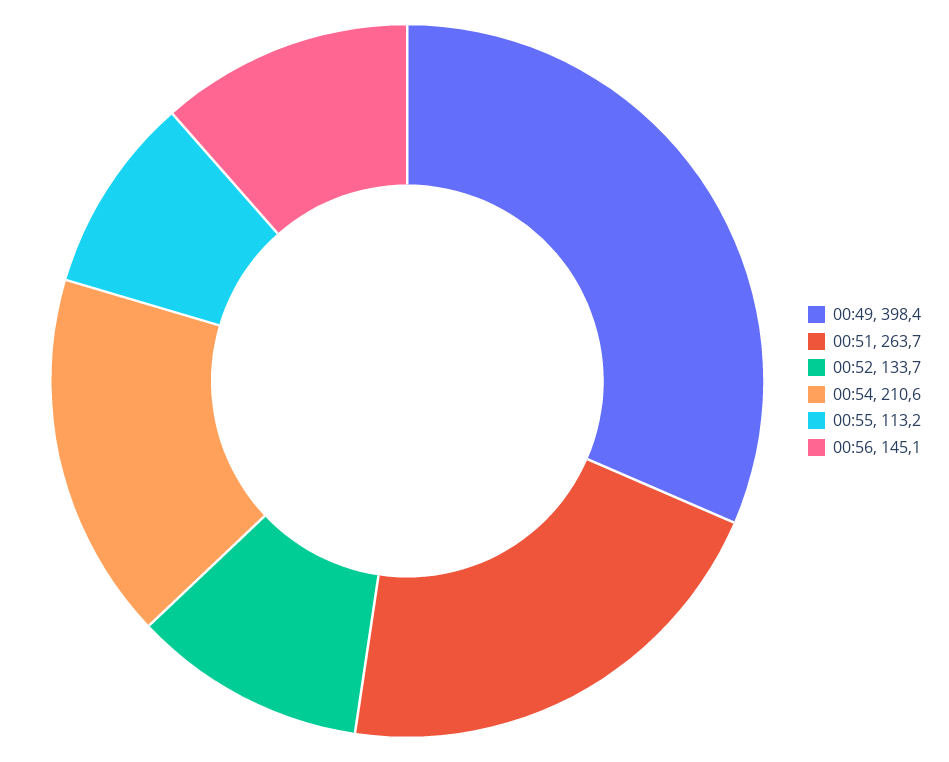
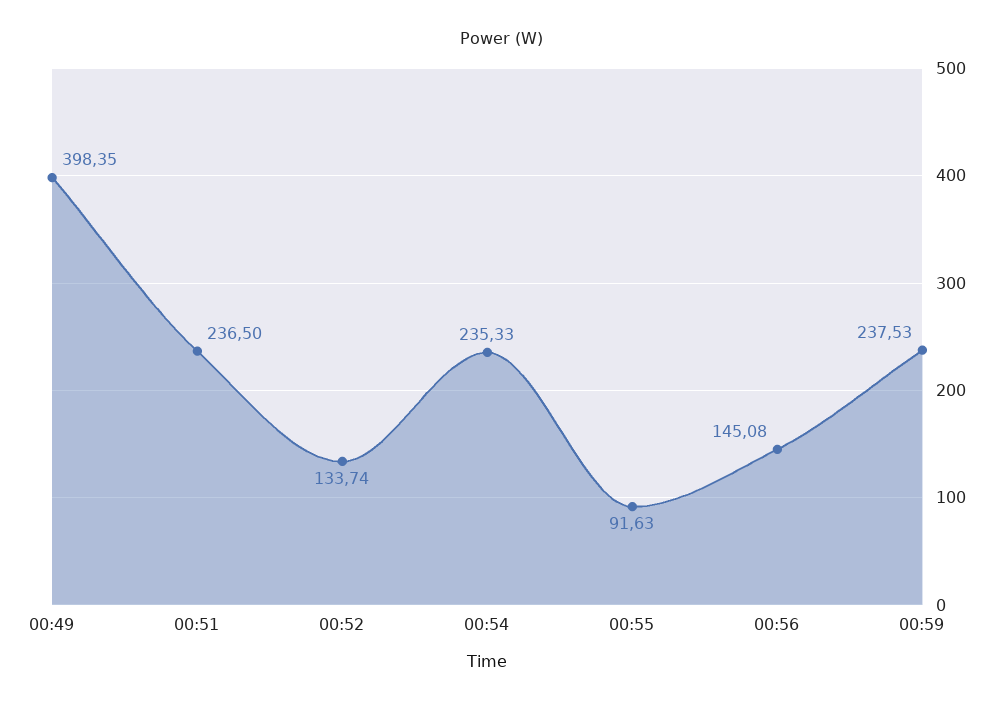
00:51: 263.7 -> 236.5
00:54: 210.6 -> 235.33
00:55: 113.2 -> 91.63
00:59: none -> 237.53

